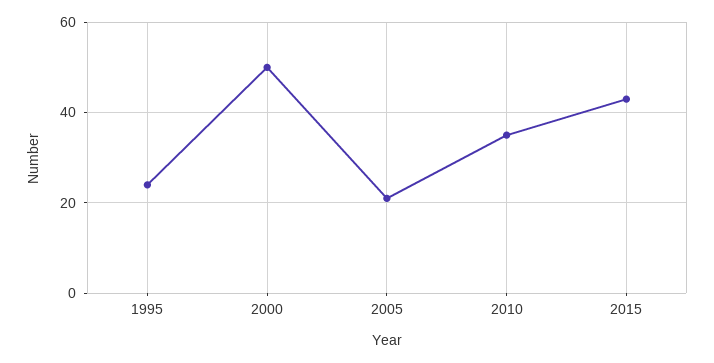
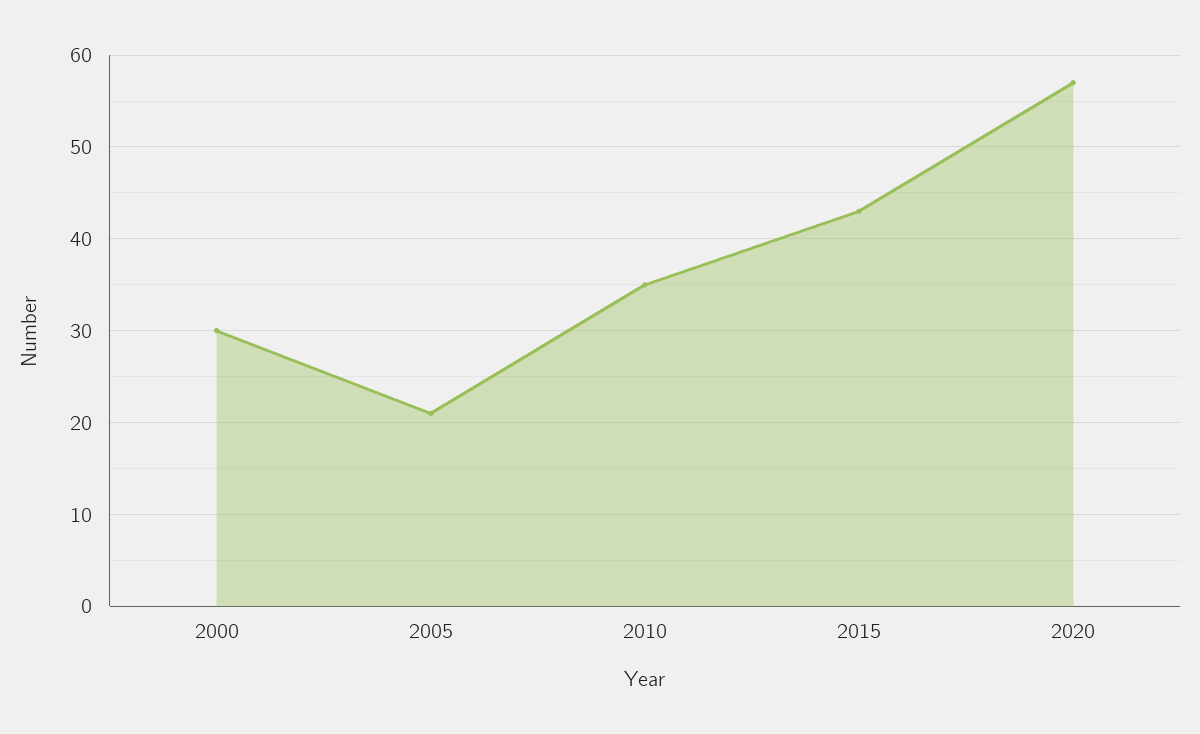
1995: 25 -> none
2000: 50 -> 30
2020: none -> 57

